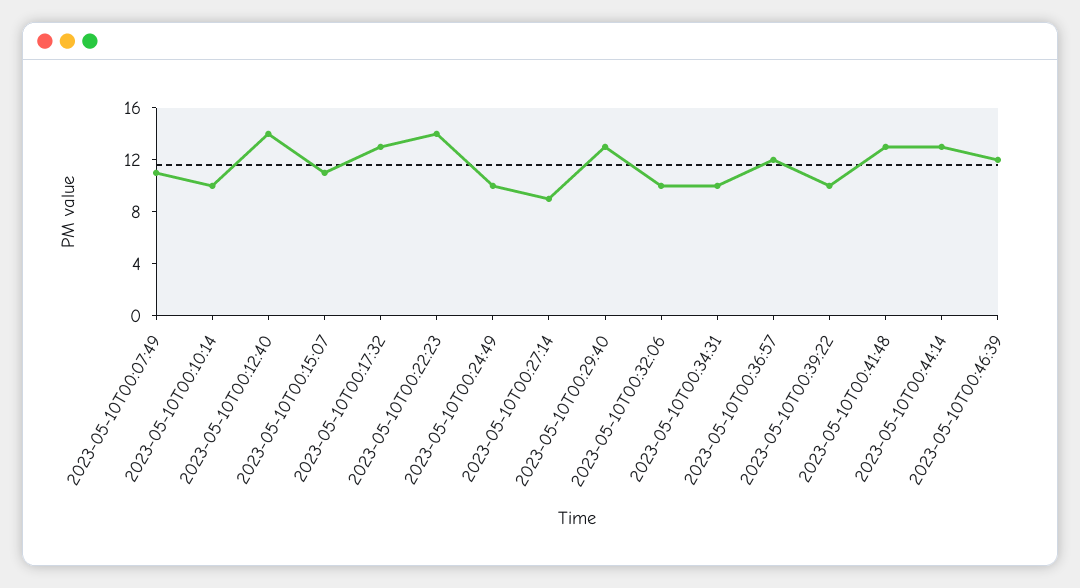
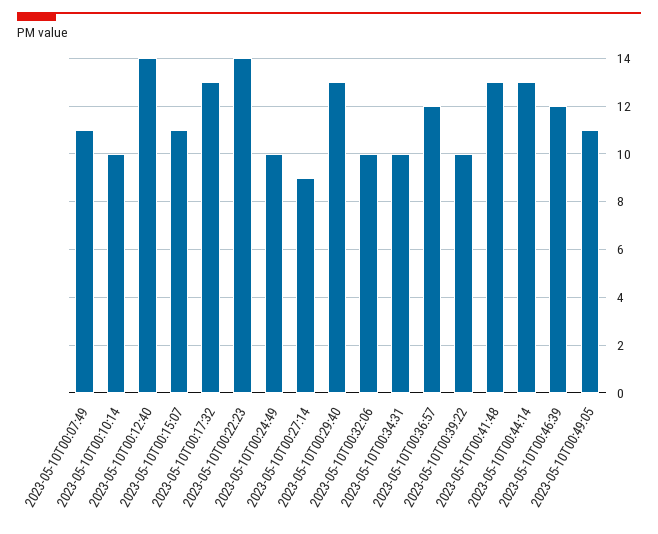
2023-05-10T00:49:05: none -> 11

